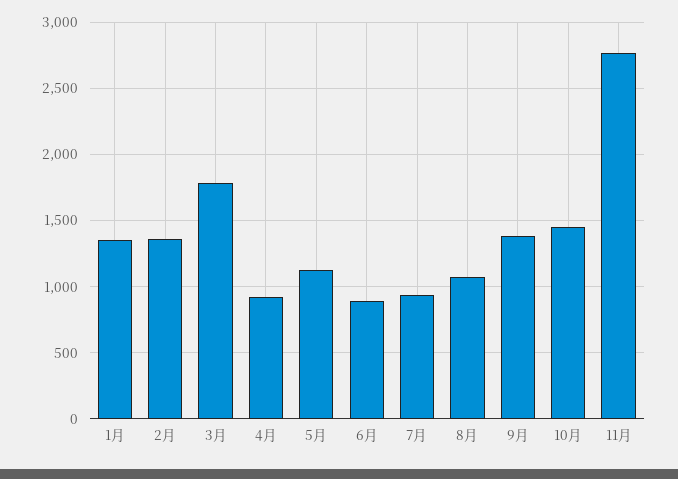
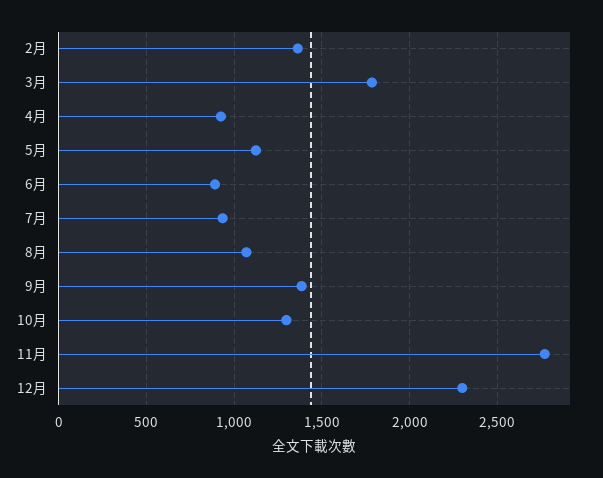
1月: 1350 -> none
10月: 1450 -> 1300
12月: none -> 2300

